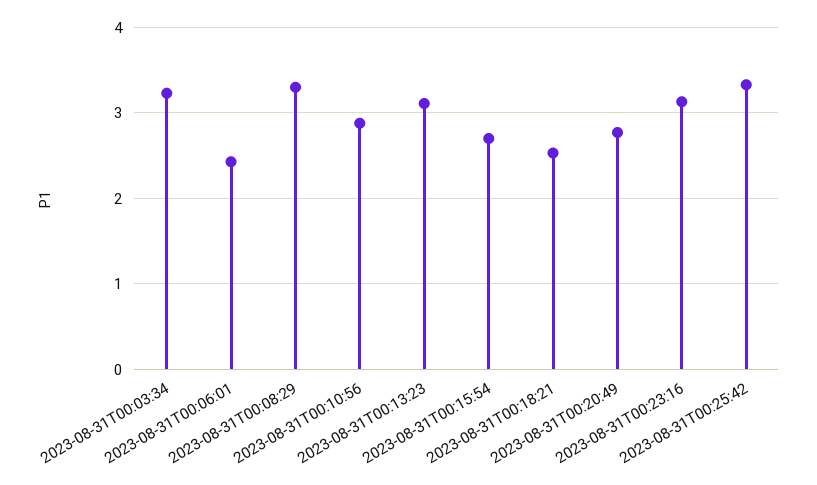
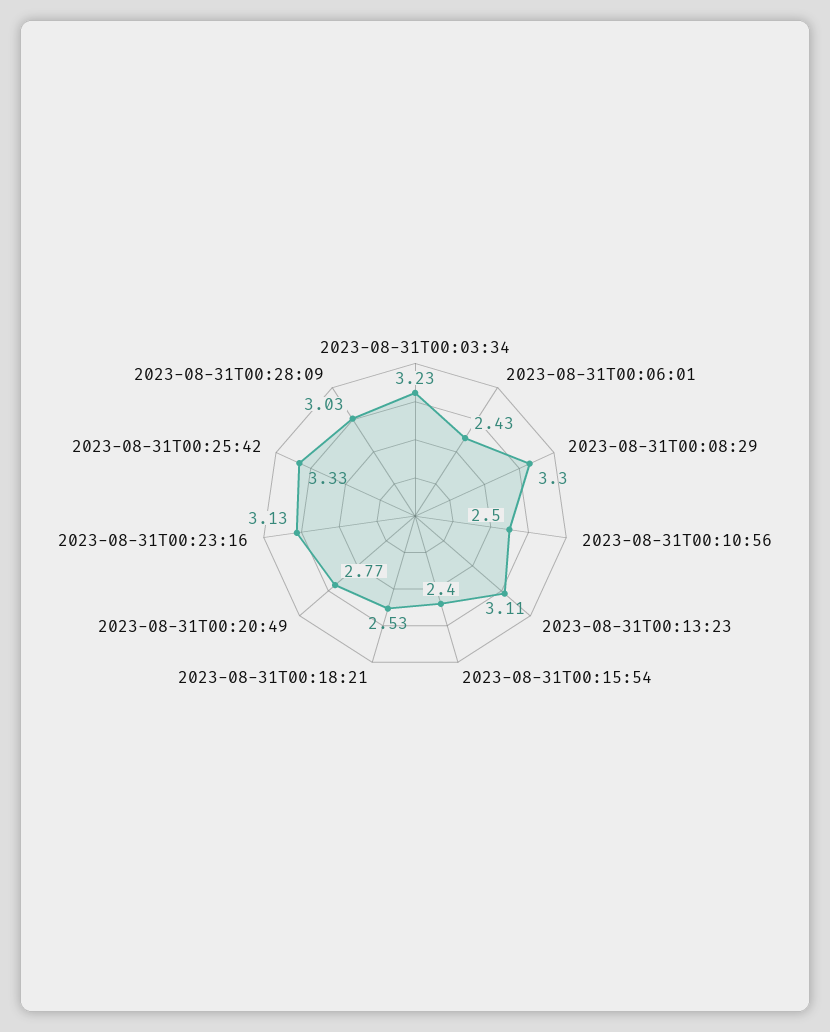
2023-08-31T00:10:56: 2.9 -> 2.5
2023-08-31T00:15:54: 2.7 -> 2.4
2023-08-31T00:28:09: none -> 3.03

